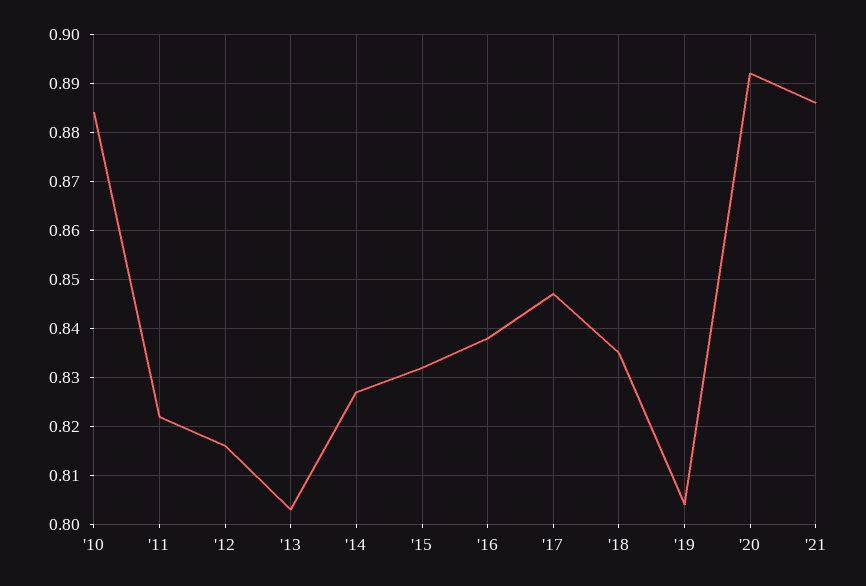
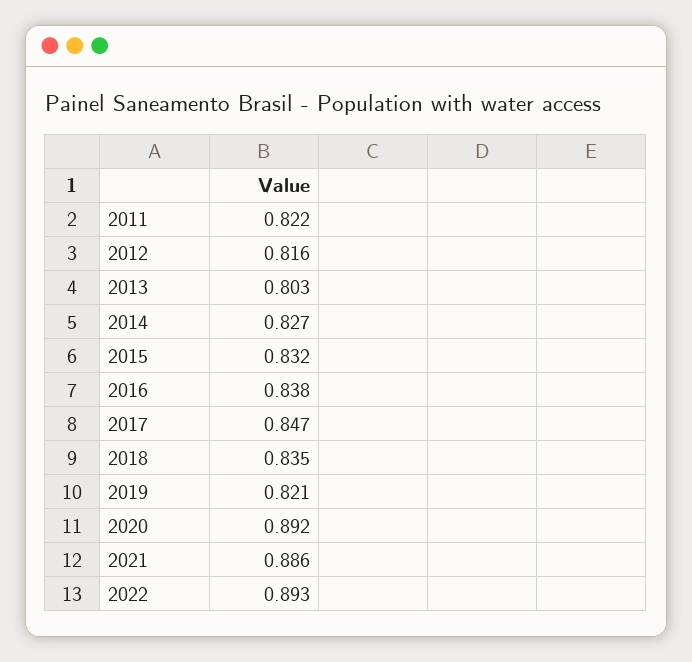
'10: 0.885 -> none
'19: 0.805 -> 0.821
2022: none -> 0.893

